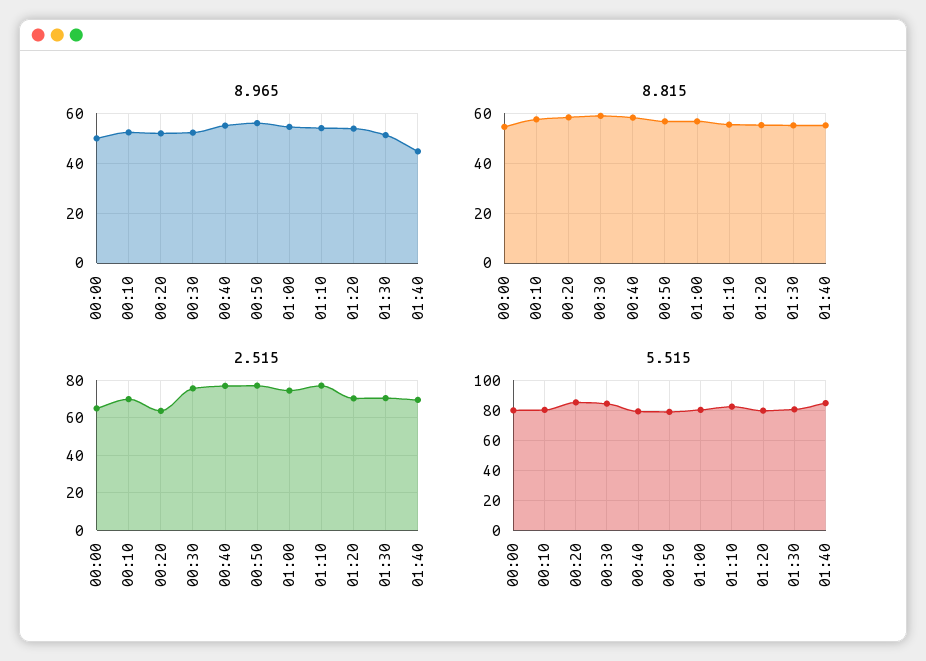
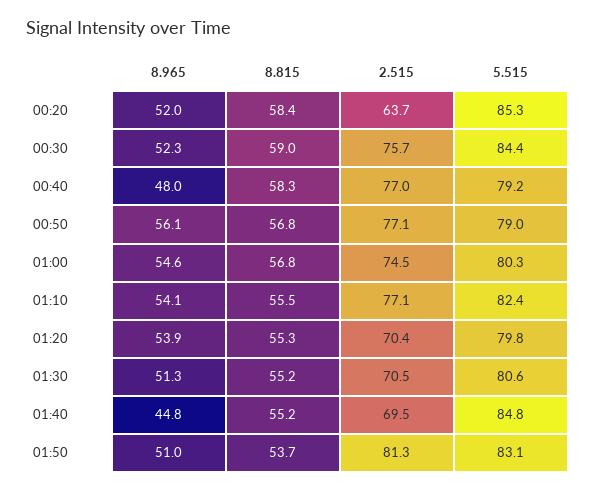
8.965, 00:00: 50 -> none
8.965, 00:10: 52.5 -> none
8.965, 00:40: 55 -> 48
8.815, 00:00: 55 -> none
8.815, 00:10: 57.5 -> none
2.515, 00:00: 65 -> none
2.515, 00:10: 70 -> none
5.515, 00:00: 80 -> none
5.515, 00:10: 80 -> none
8.965, 01:50: none -> 51
8.815, 01:50: none -> 53.7
2.515, 01:50: none -> 81.3
5.515, 01:50: none -> 83.1

